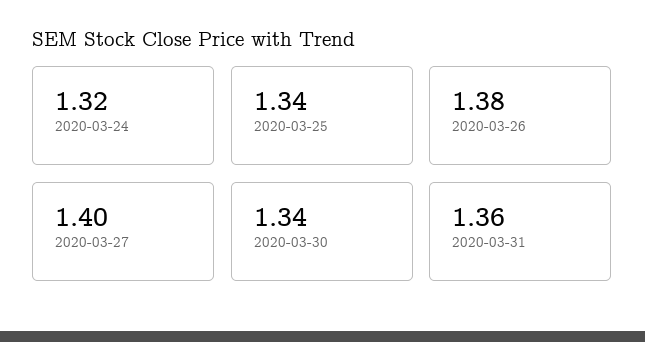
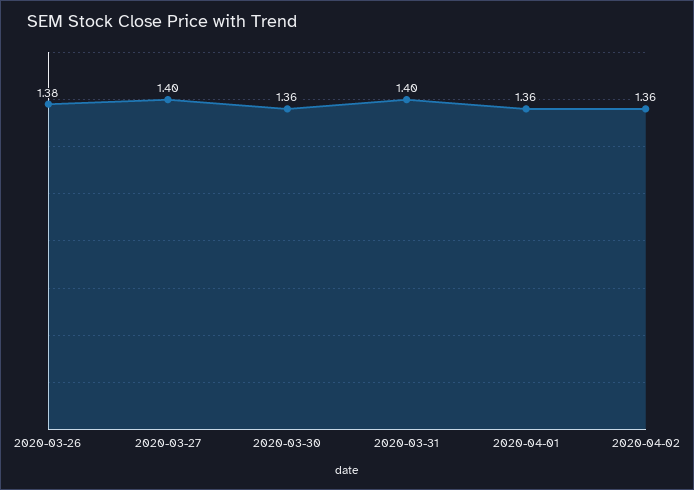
2020-03-24: 1.32 -> none
2020-03-25: 1.34 -> none
2020-03-30: 1.34 -> 1.36
2020-03-31: 1.36 -> 1.4
2020-04-01: none -> 1.36
2020-04-02: none -> 1.36

